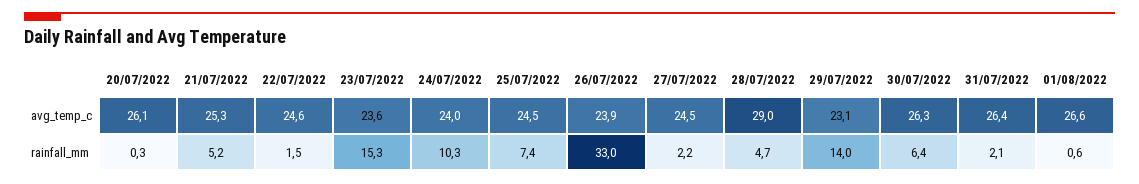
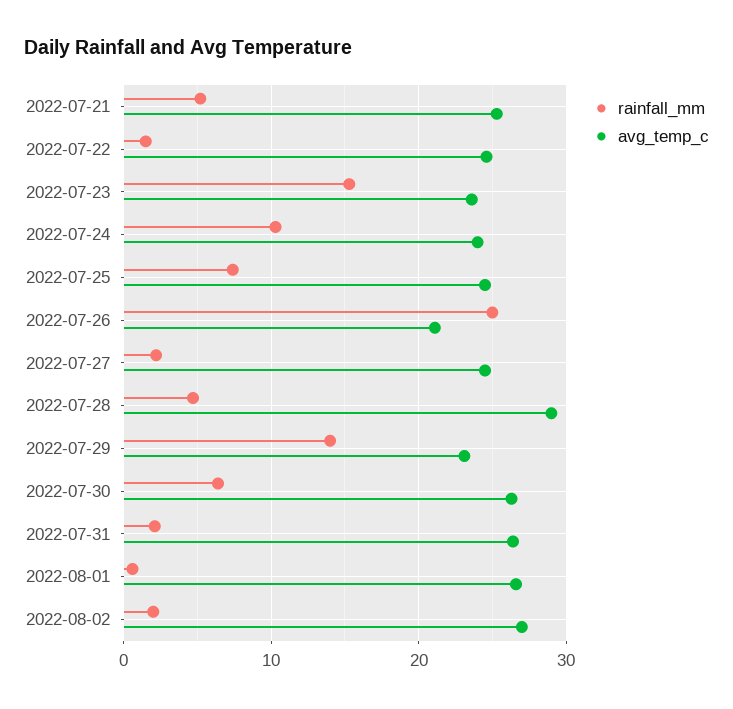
avg_temp_c, 20/07/2022: 26.1 -> none
avg_temp_c, 26/07/2022: 23.9 -> 21
rainfall_mm, 20/07/2022: 0.3 -> none
rainfall_mm, 26/07/2022: 33 -> 25
rainfall_mm, 2022-08-02: none -> 2
avg_temp_c, 2022-08-02: none -> 27

